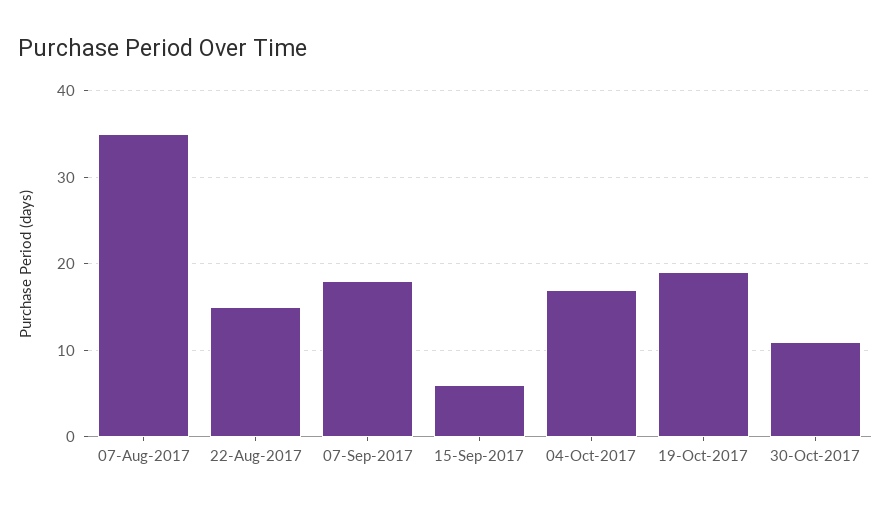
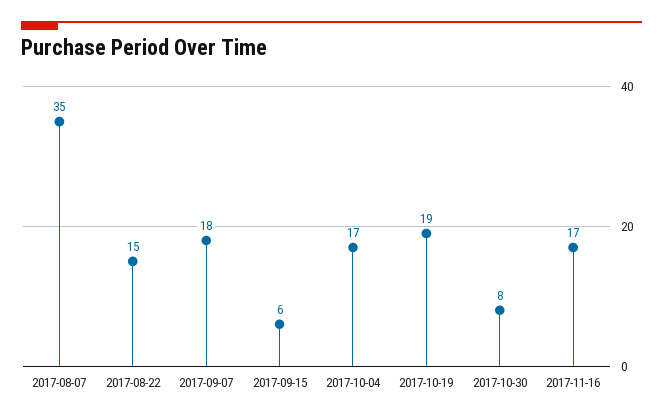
30-Oct-2017: 11 -> 8
2017-11-16: none -> 17

